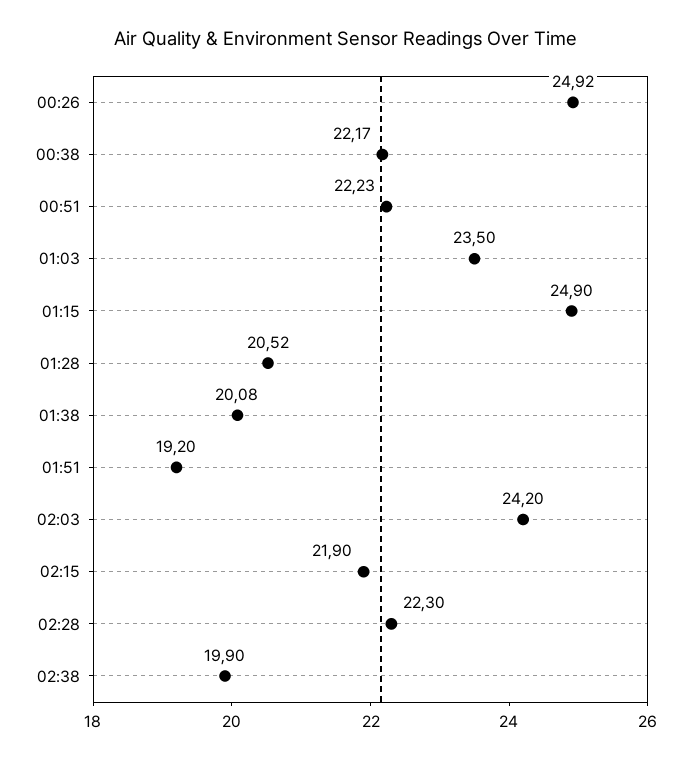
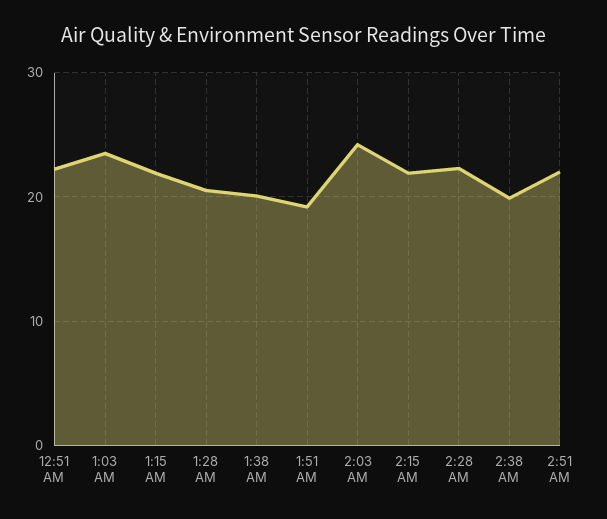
00:26: 24.92 -> none
00:38: 22.17 -> none
01:15: 24.9 -> 22
2:51 AM: none -> 22

